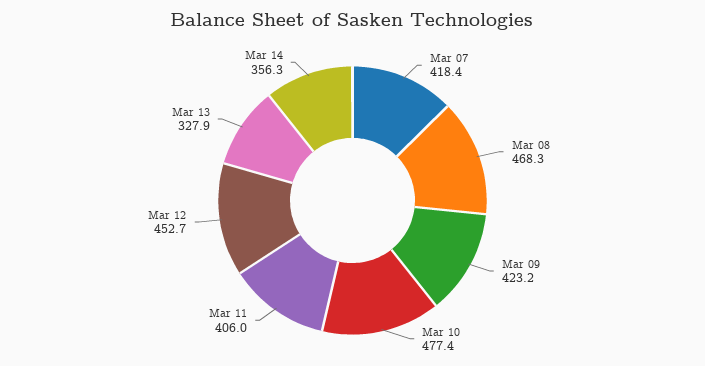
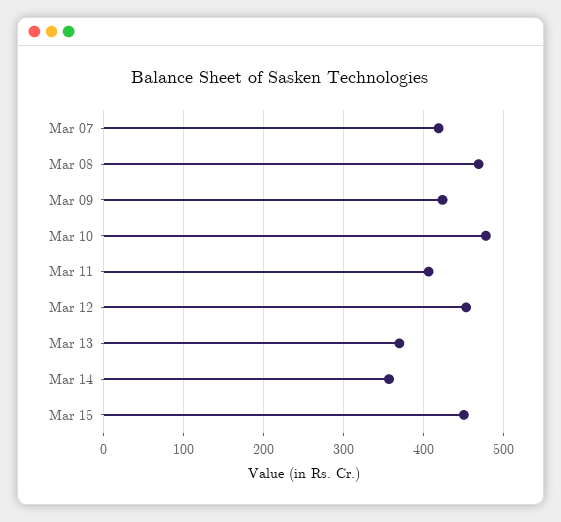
Mar 13: 327.9 -> 370
Mar 15: none -> 450

